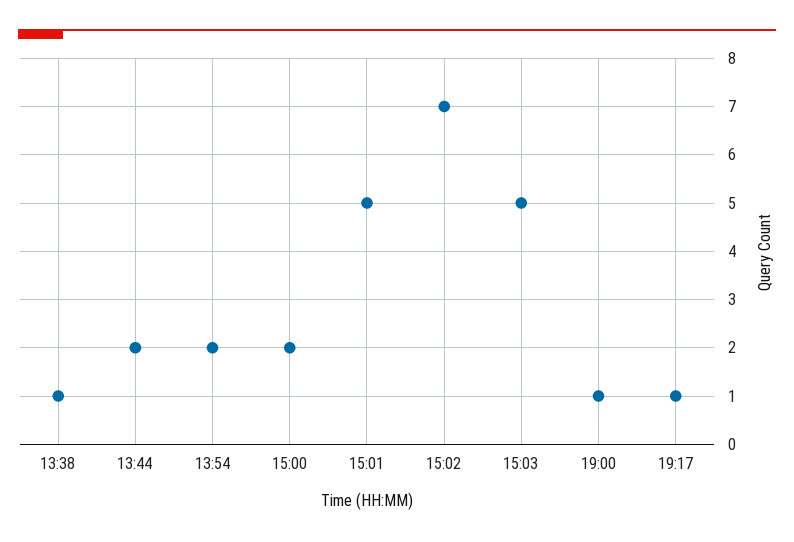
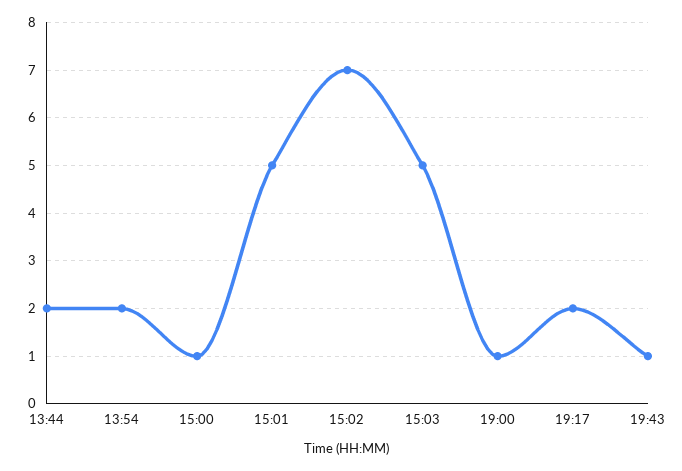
13:38: 1 -> none
15:00: 2 -> 1
19:17: 1 -> 2
19:43: none -> 1

